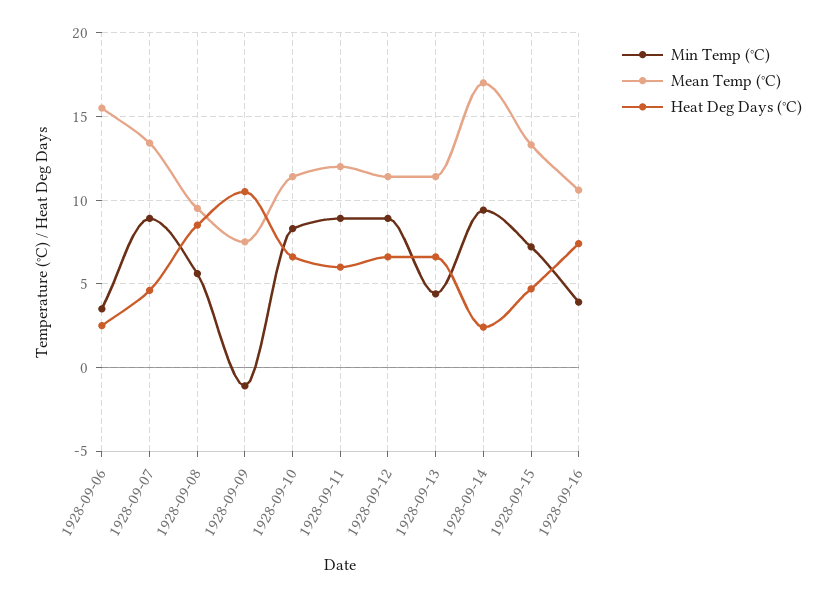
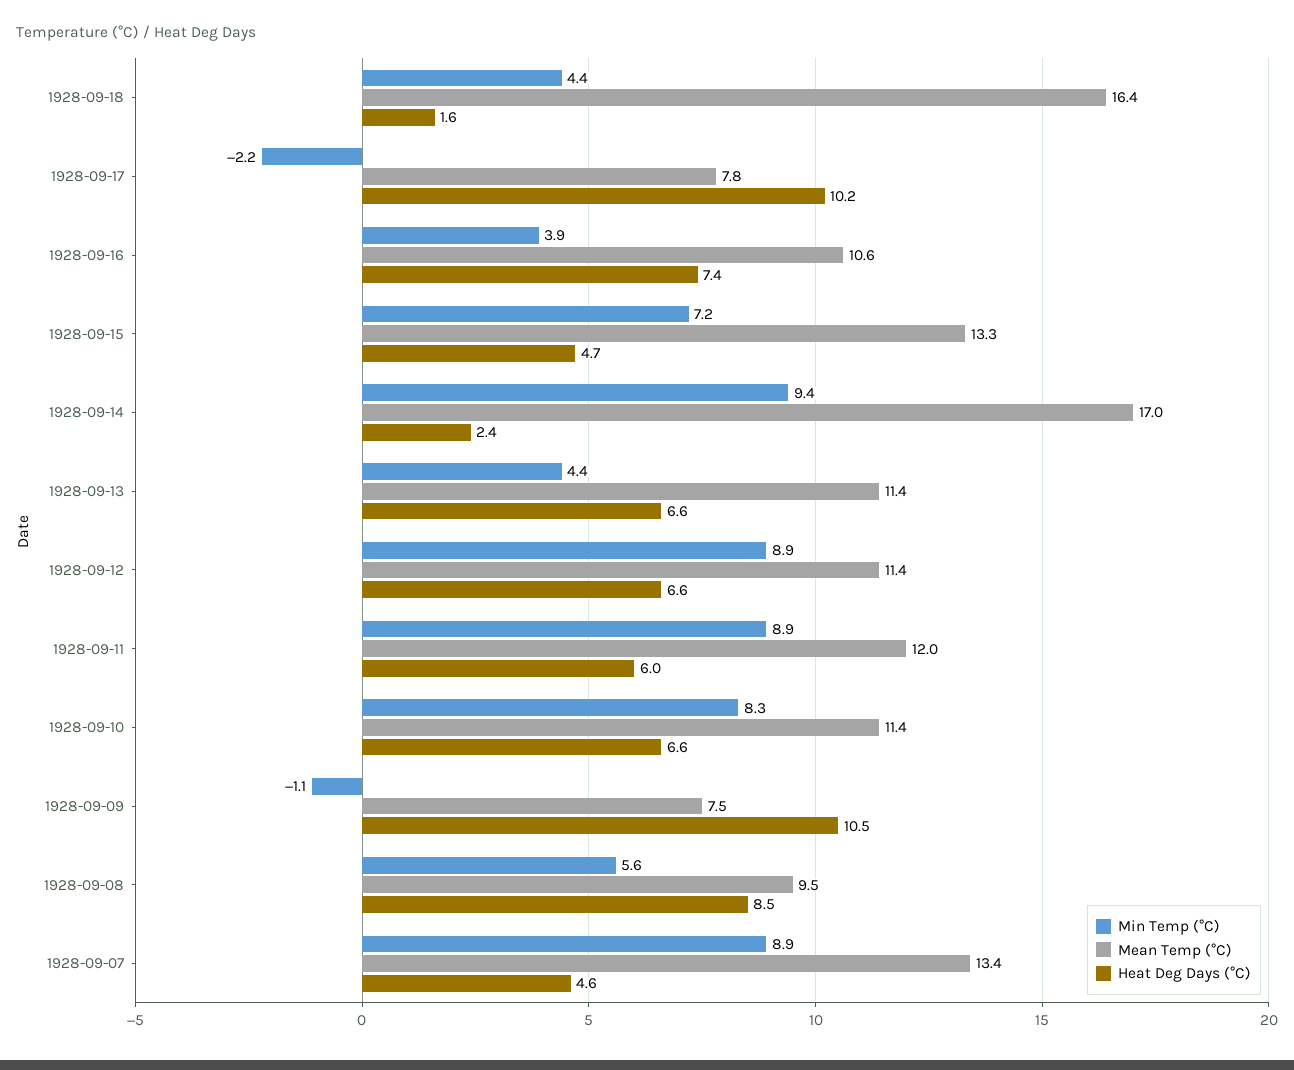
Min Temp (°C), 1928-09-06: 3.5 -> none
Mean Temp (°C), 1928-09-06: 15.5 -> none
Heat Deg Days (°C), 1928-09-06: 2.5 -> none
Min Temp (°C), 1928-09-18: none -> 4.4
Mean Temp (°C), 1928-09-18: none -> 16.4
Heat Deg Days (°C), 1928-09-18: none -> 1.6
Min Temp (°C), 1928-09-17: none -> -2.2
Mean Temp (°C), 1928-09-17: none -> 7.8
Heat Deg Days (°C), 1928-09-17: none -> 10.2

